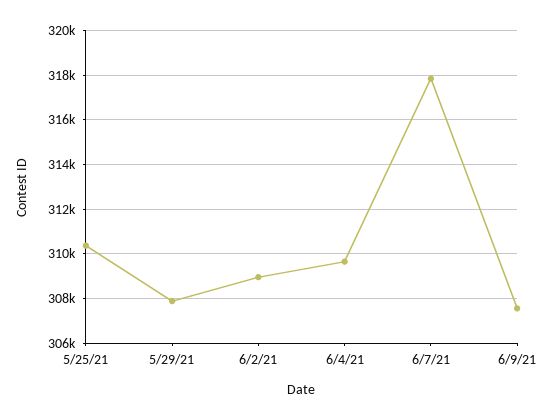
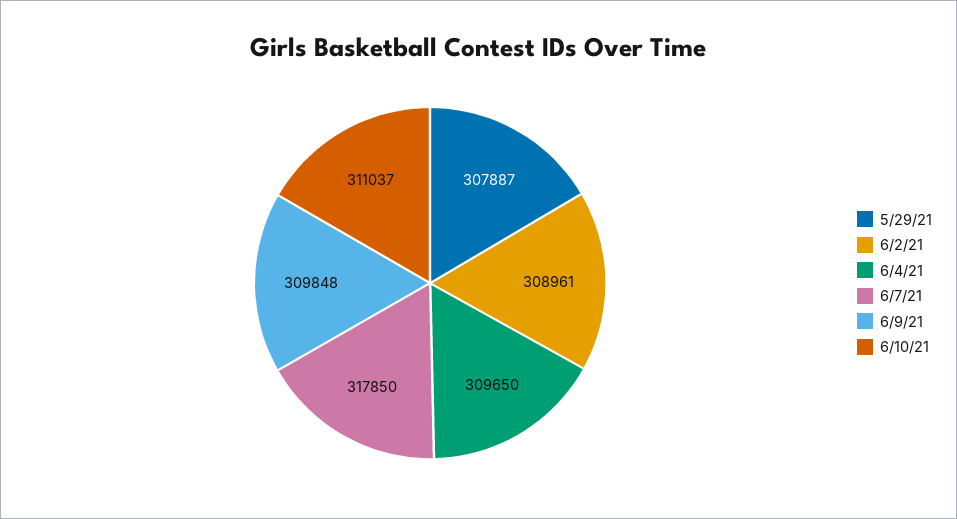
5/25/21: 310500 -> none
6/9/21: 307500 -> 309848
6/10/21: none -> 311037

